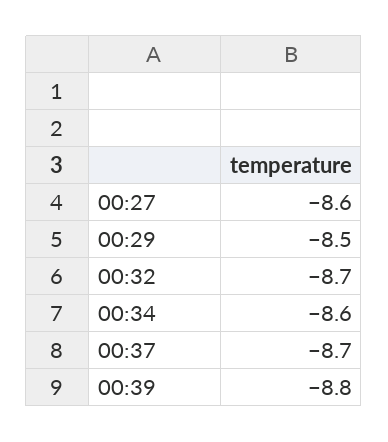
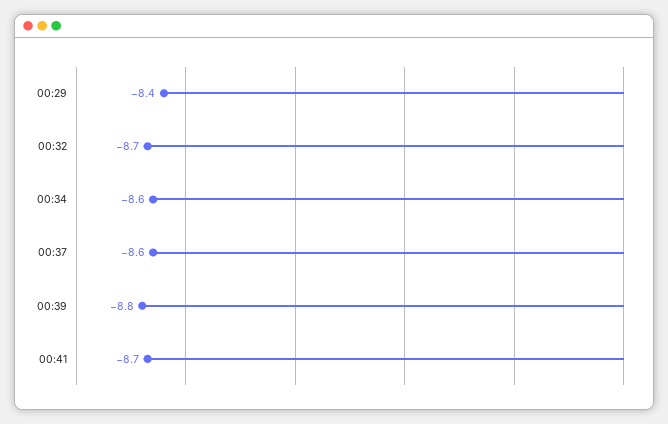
00:27: -8.6 -> none
00:29: -8.5 -> -8.4
00:37: -8.7 -> -8.6
00:41: none -> -8.7

